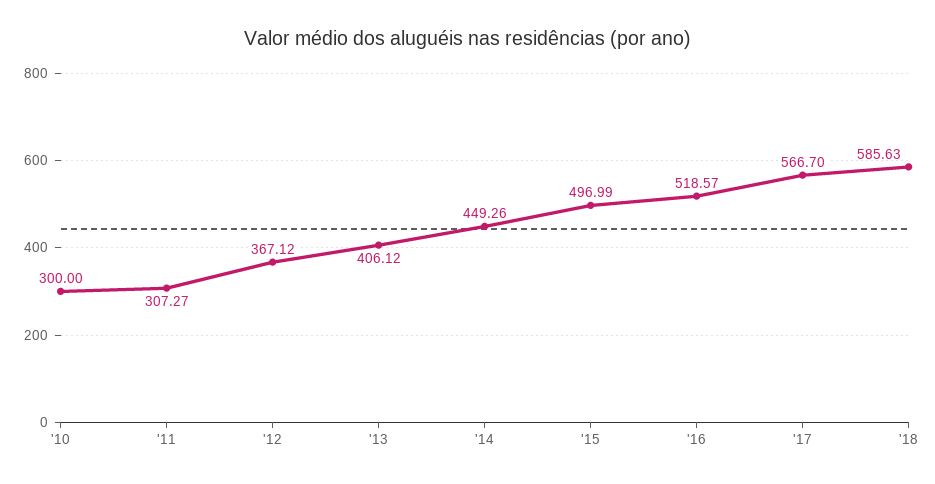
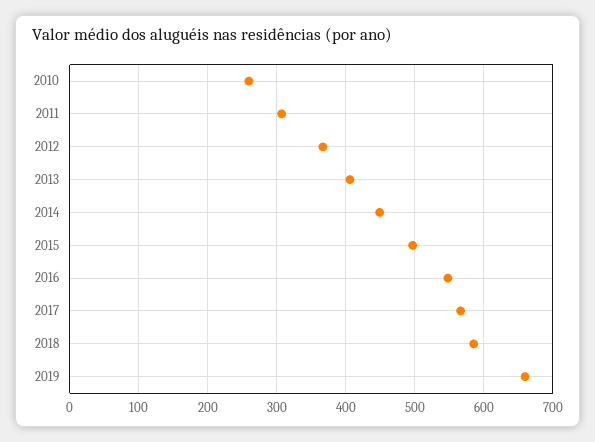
'10: 300 -> 260
'16: 518.57 -> 550
2019: none -> 660

